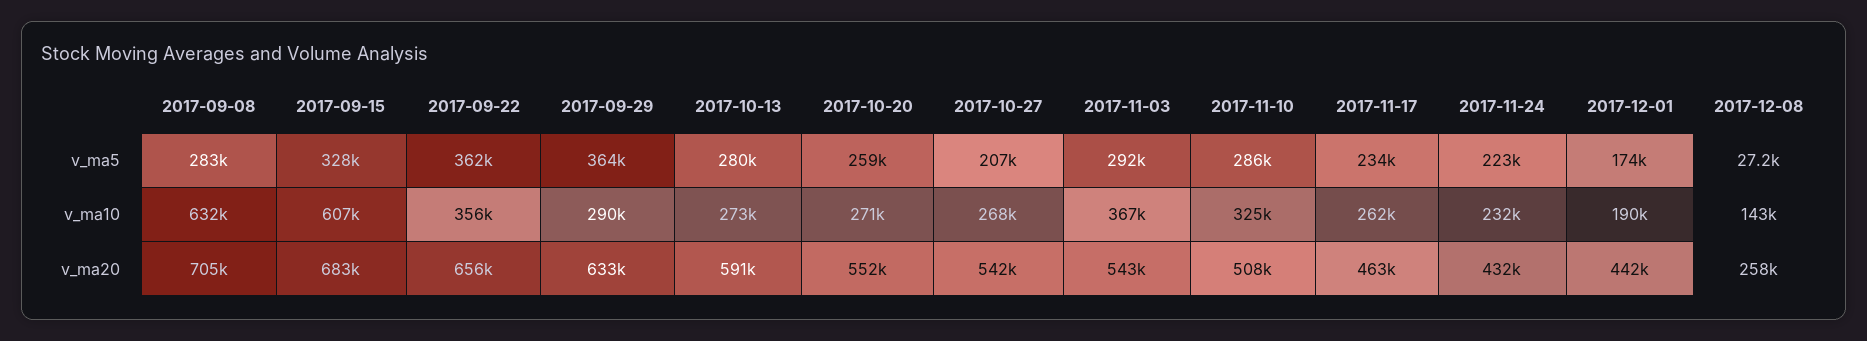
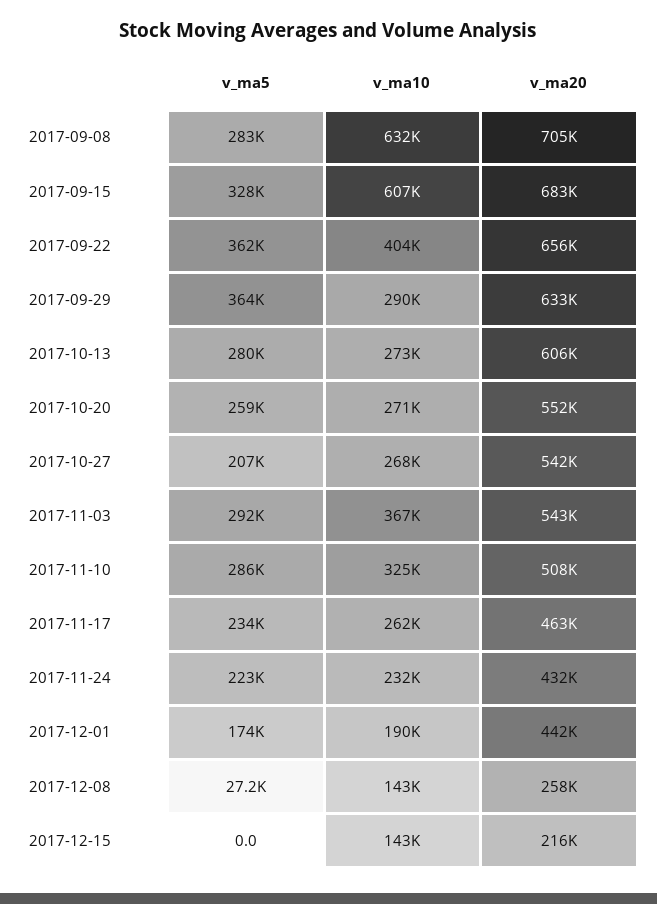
2017-09-22, v_ma10: 356000 -> 404000
2017-10-13, v_ma20: 591000 -> 606000
2017-12-15, v_ma5: none -> 0
2017-12-15, v_ma10: none -> 143000
2017-12-15, v_ma20: none -> 216000

